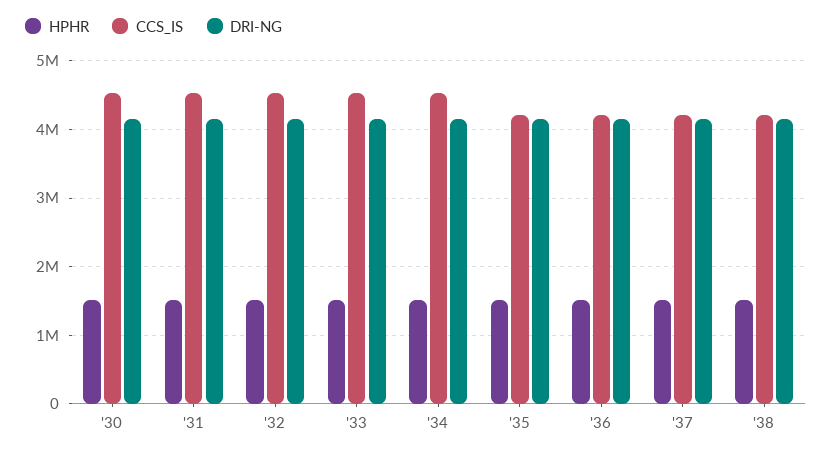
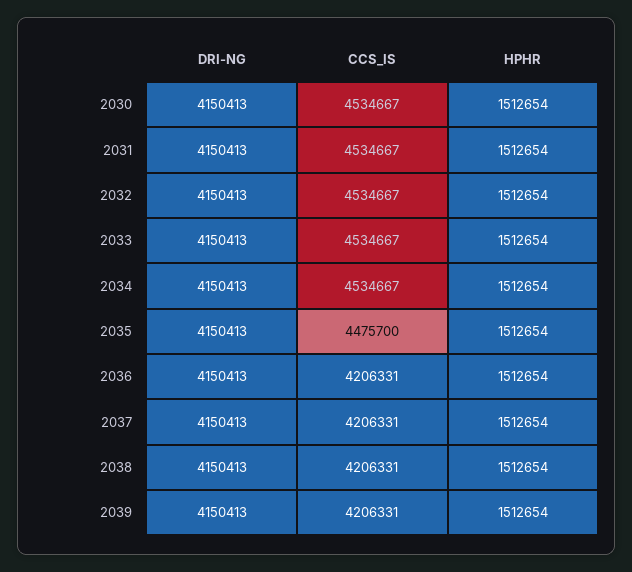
CCS_IS, '35: 4200000 -> 4475700
DRI-NG, 2039: none -> 4150413
CCS_IS, 2039: none -> 4206331
HPHR, 2039: none -> 1512654

